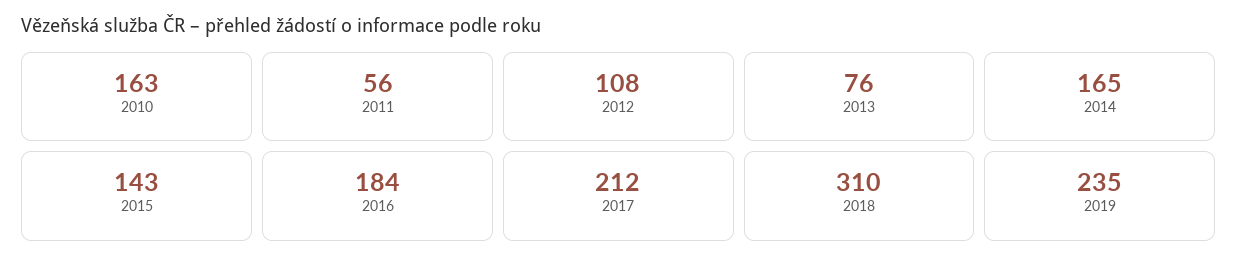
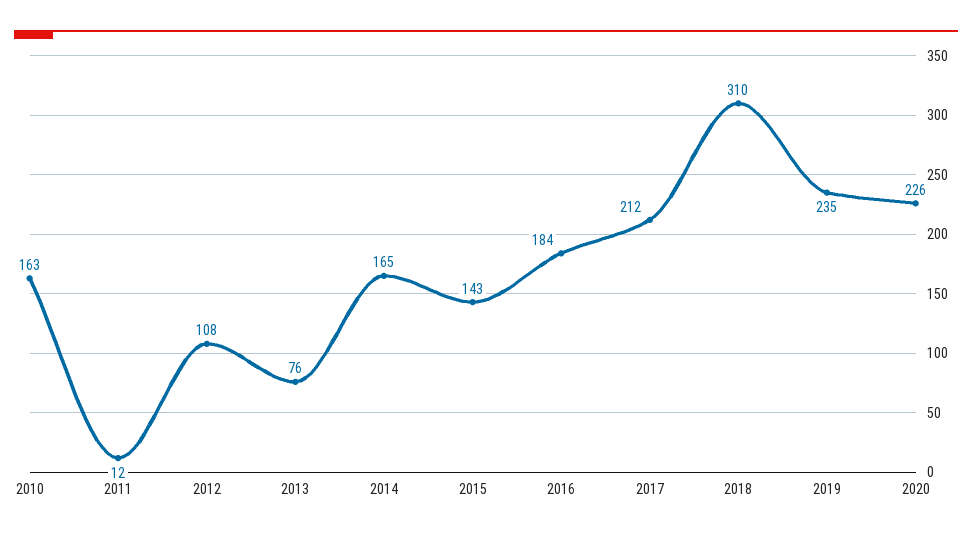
2011: 56 -> 12
2020: none -> 226

